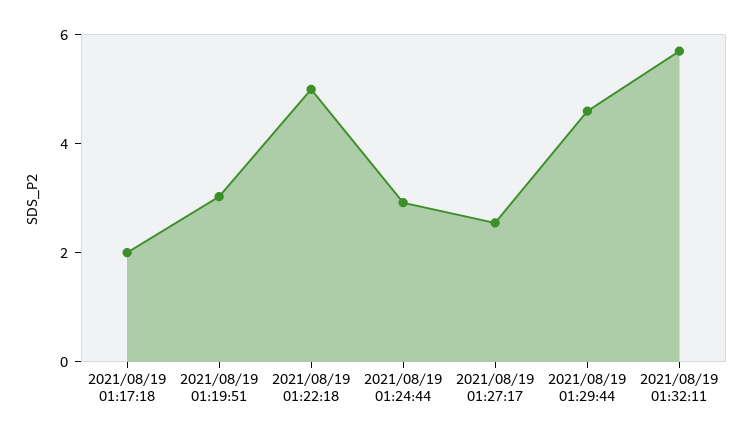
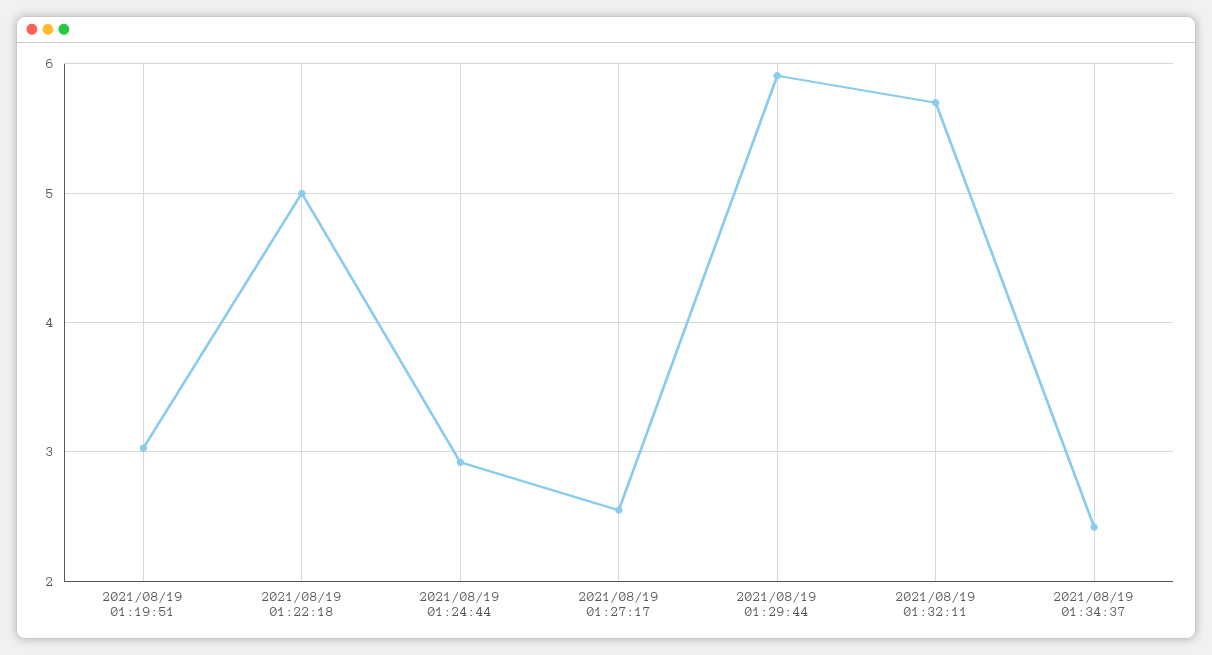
2021/08/19 01:17:18: 2 -> none
2021/08/19 01:29:44: 4.5 -> 5.9
2021/08/19 01:34:37: none -> 2.4

